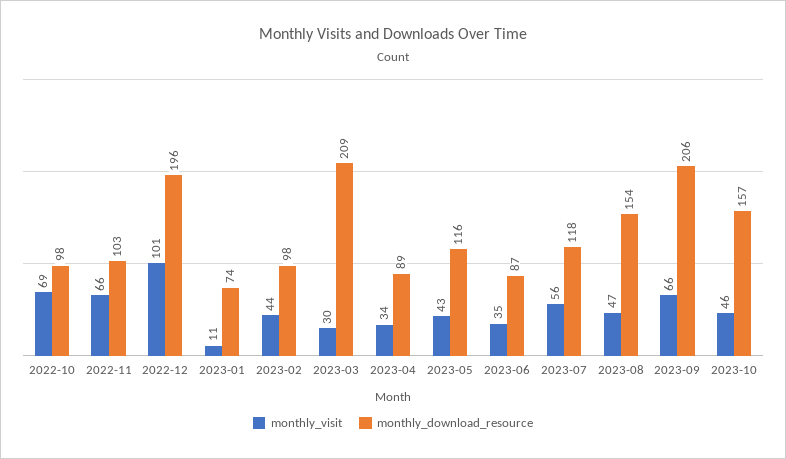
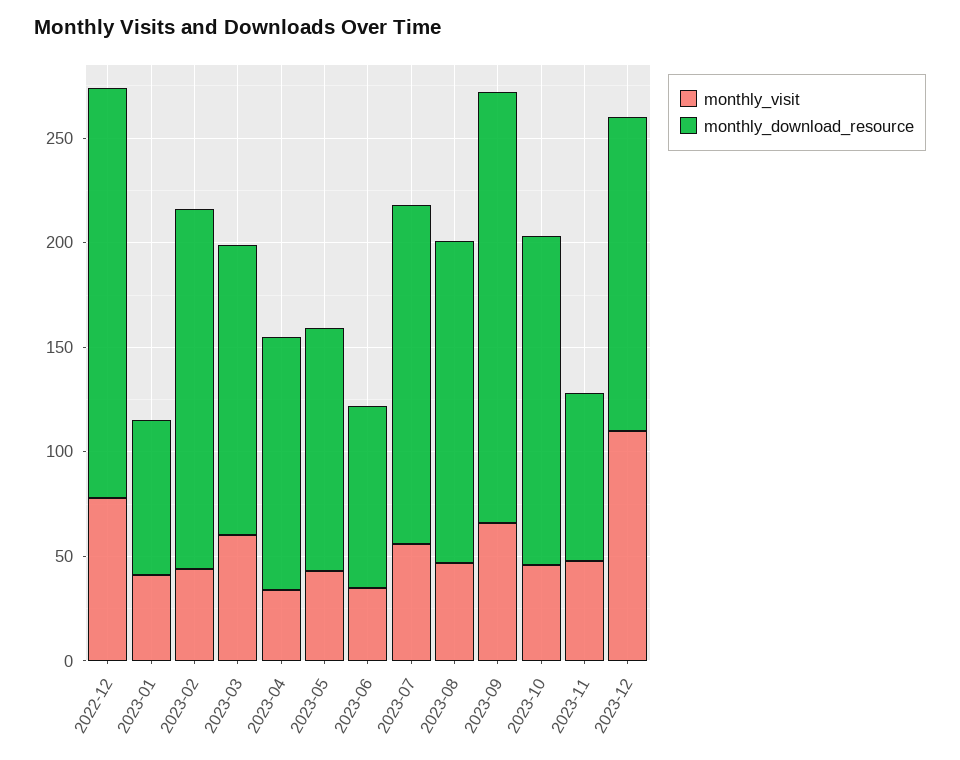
monthly_visit, 2022-10: 69 -> none
monthly_download_resource, 2022-10: 98 -> none
monthly_visit, 2022-11: 66 -> none
monthly_download_resource, 2022-11: 103 -> none
monthly_visit, 2022-12: 101 -> 80
monthly_visit, 2023-01: 11 -> 40
monthly_download_resource, 2023-02: 98 -> 170
monthly_visit, 2023-03: 30 -> 60
monthly_download_resource, 2023-03: 209 -> 140
monthly_download_resource, 2023-04: 89 -> 120
monthly_download_resource, 2023-07: 118 -> 160
monthly_visit, 2023-11: none -> 50
monthly_download_resource, 2023-11: none -> 80
monthly_visit, 2023-12: none -> 110
monthly_download_resource, 2023-12: none -> 150

